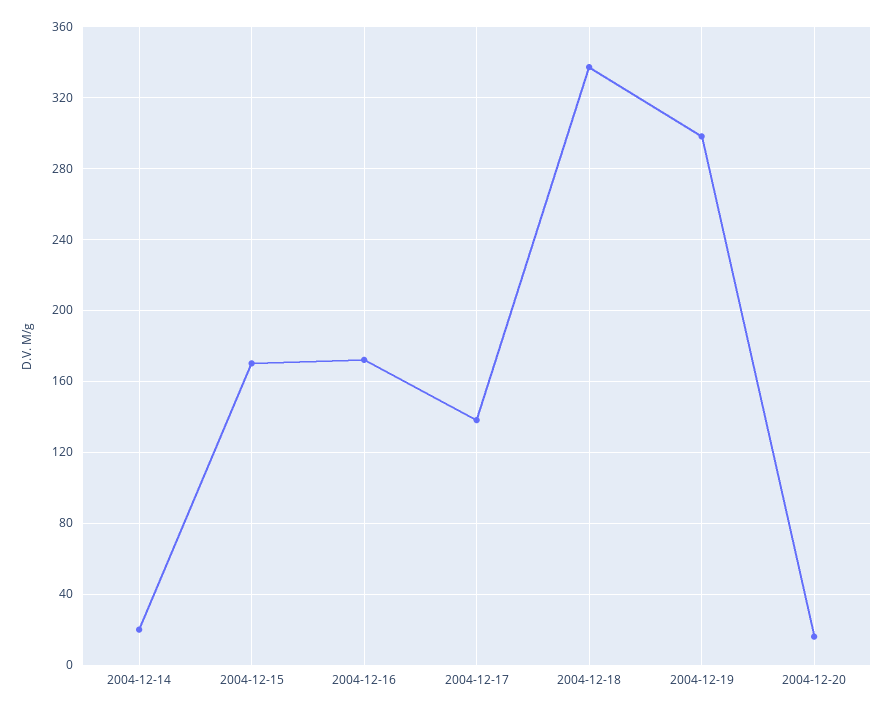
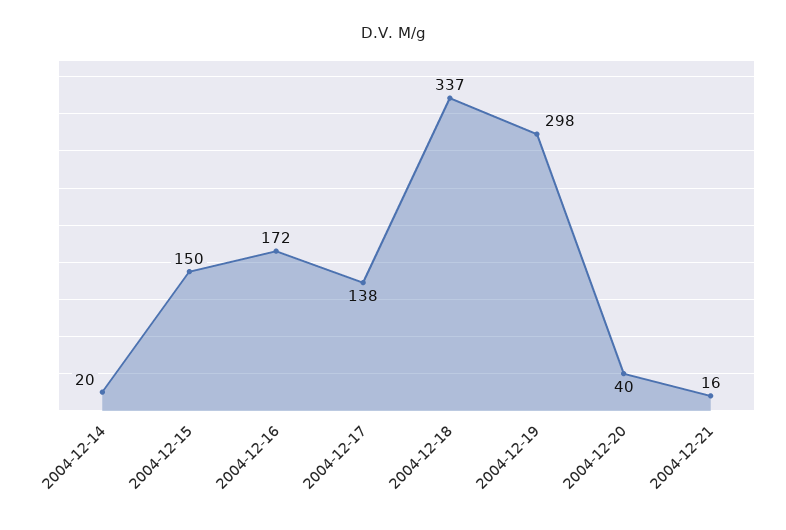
2004-12-15: 170 -> 150
2004-12-20: 15 -> 40
2004-12-21: none -> 16

